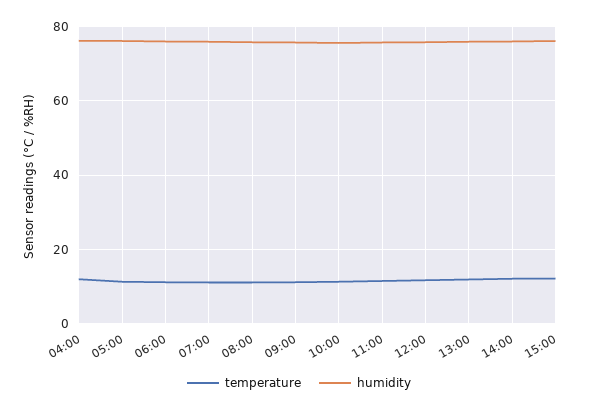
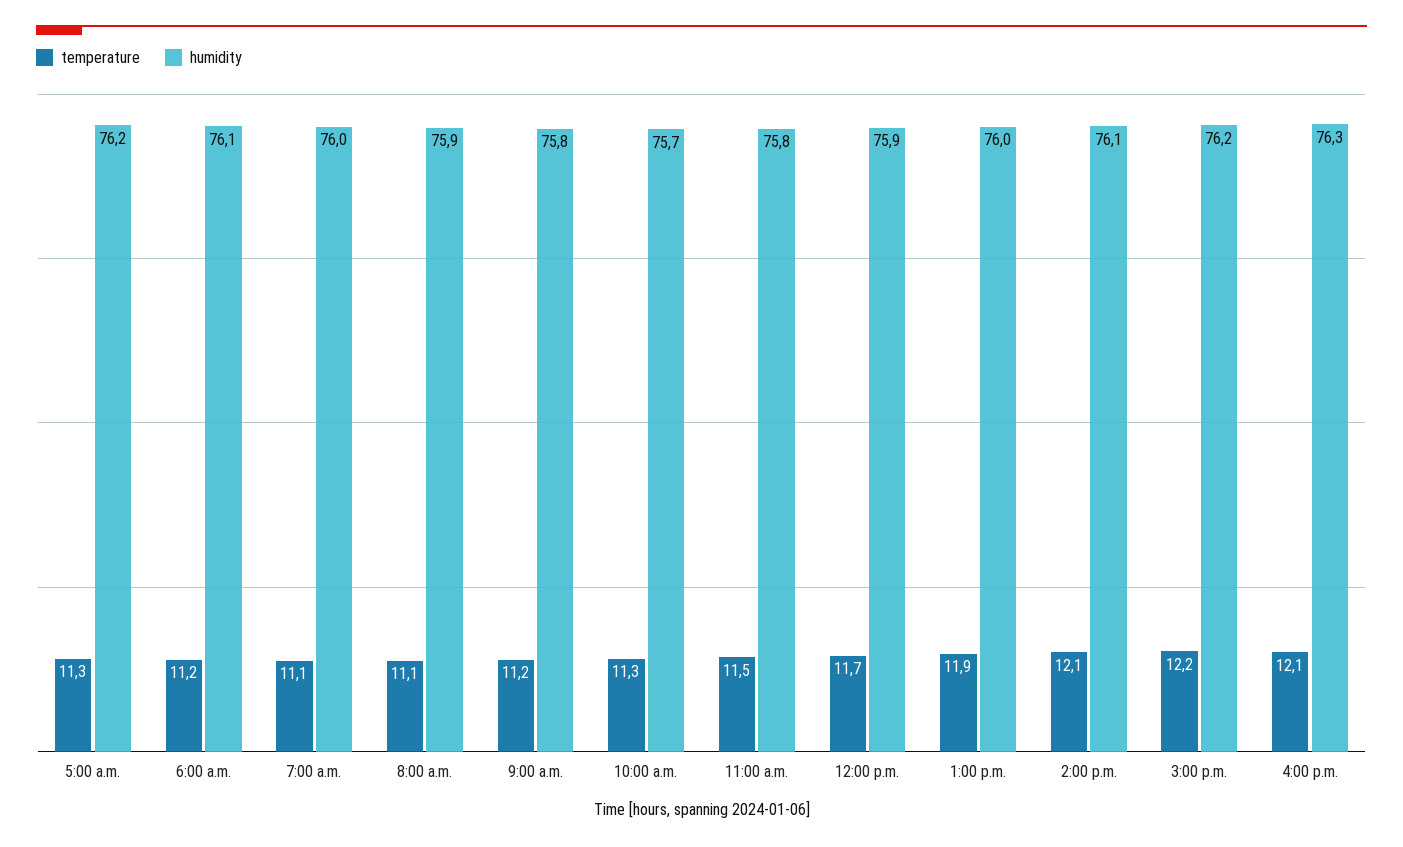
temperature, 04:00: 12 -> none
humidity, 04:00: 76 -> none
temperature, 4:00 p.m.: none -> 12.1
humidity, 4:00 p.m.: none -> 76.3

